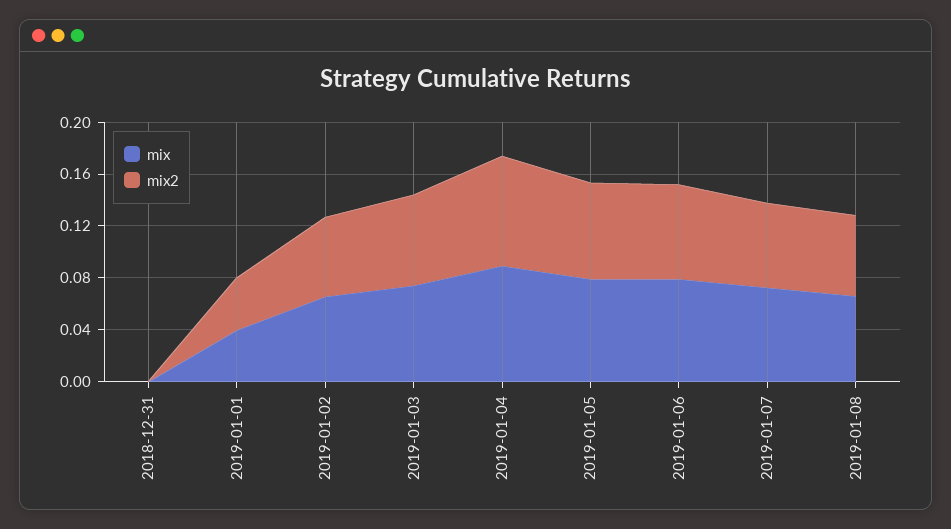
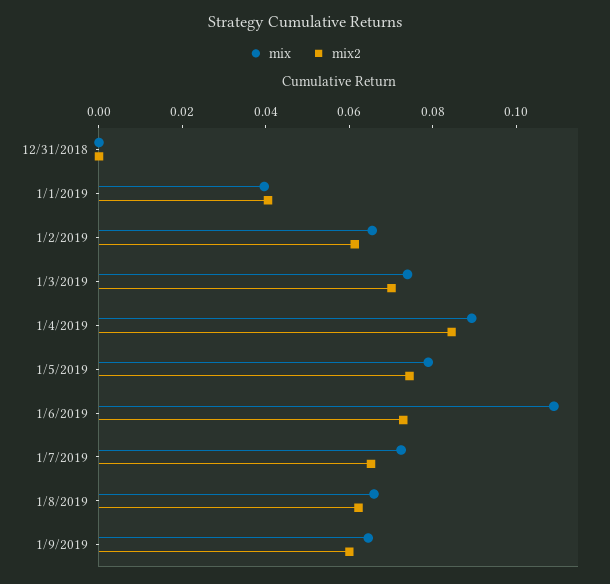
mix, 2019-01-06: 0.08 -> 0.11
mix, 1/9/2019: none -> 0.065
mix2, 1/9/2019: none -> 0.06

